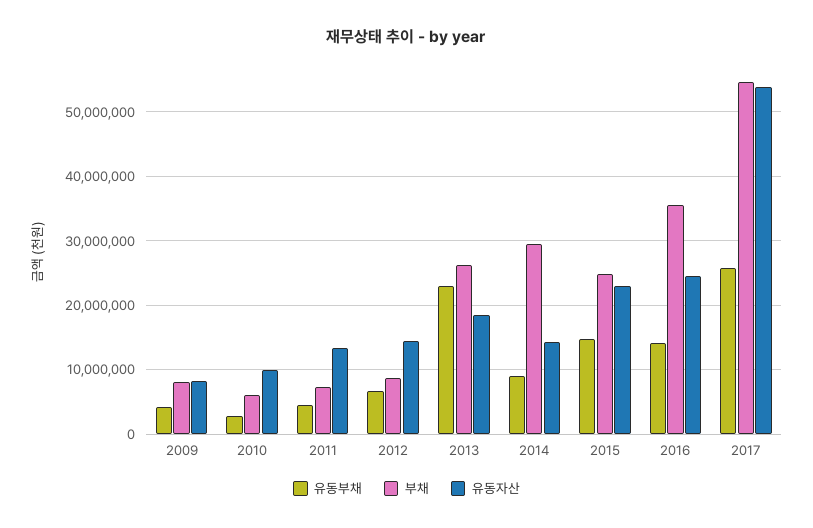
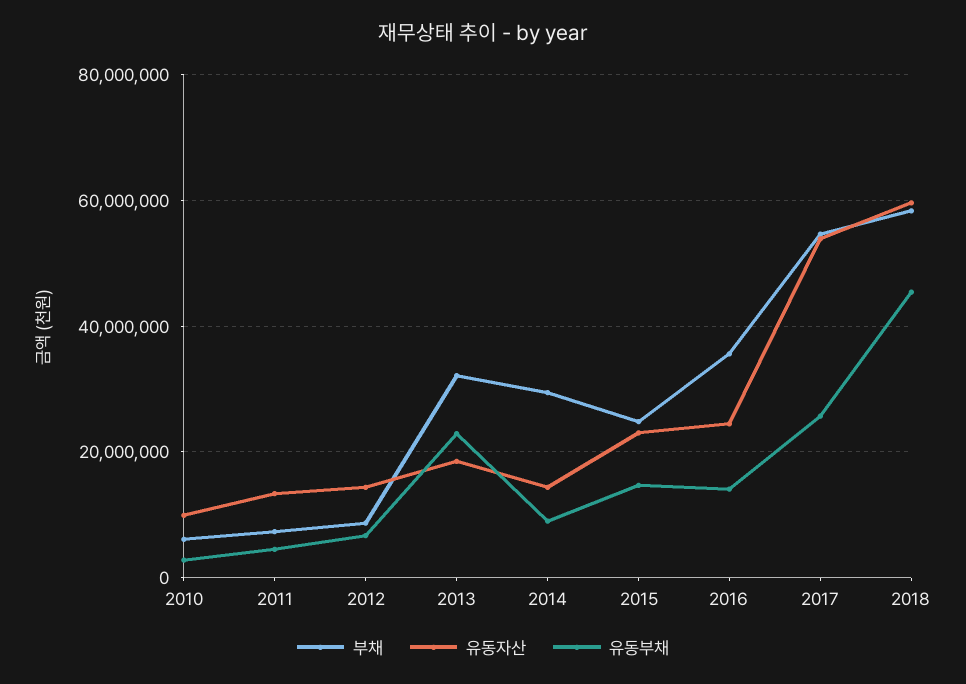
유동부채, 2009: 4000000 -> none
부채, 2009: 8000000 -> none
유동자산, 2009: 8000000 -> none
부채, 2013: 26000000 -> 32000000
부채, 2018: none -> 58000000
유동자산, 2018: none -> 60000000
유동부채, 2018: none -> 46000000

